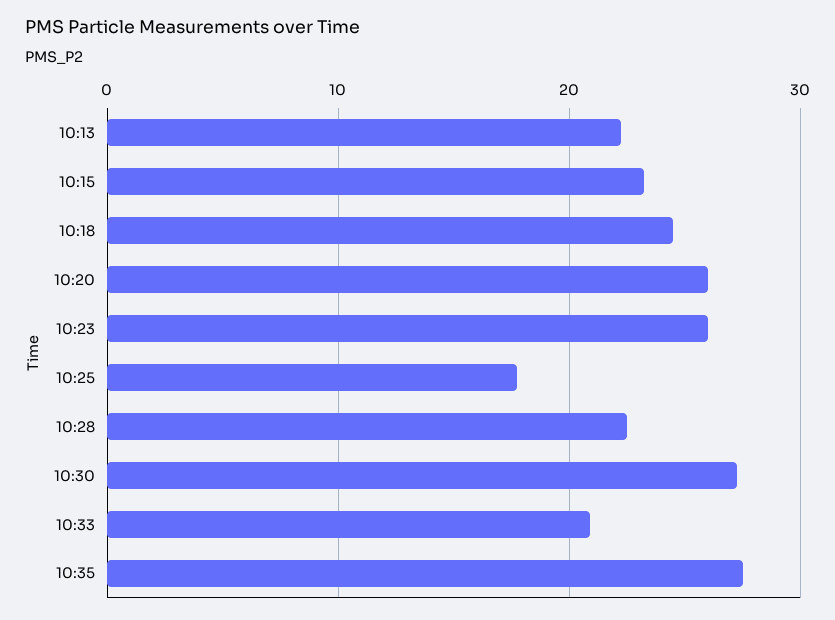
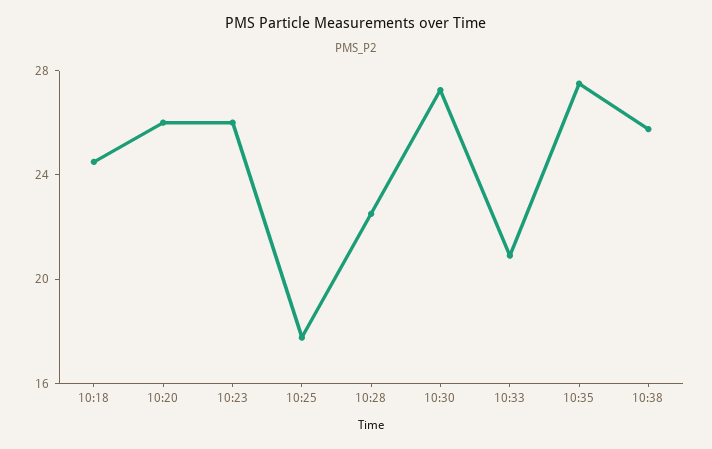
10:13: 22 -> none
10:15: 23 -> none
10:38: none -> 26

